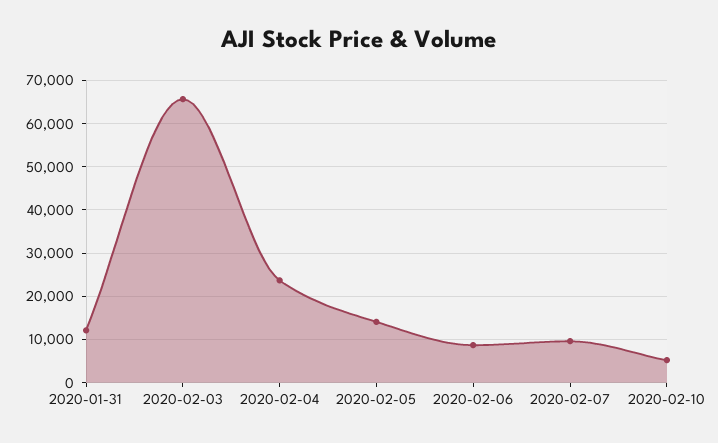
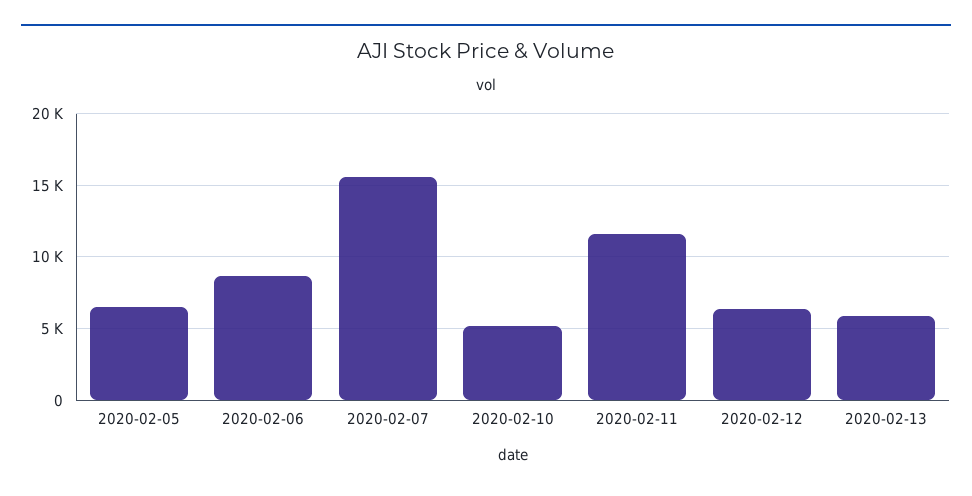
2020-01-31: 12000 -> none
2020-02-03: 66000 -> none
2020-02-04: 24000 -> none
2020-02-05: 14000 -> 6500
2020-02-07: 10000 -> 15500
2020-02-11: none -> 11500
2020-02-12: none -> 6500
2020-02-13: none -> 6000

